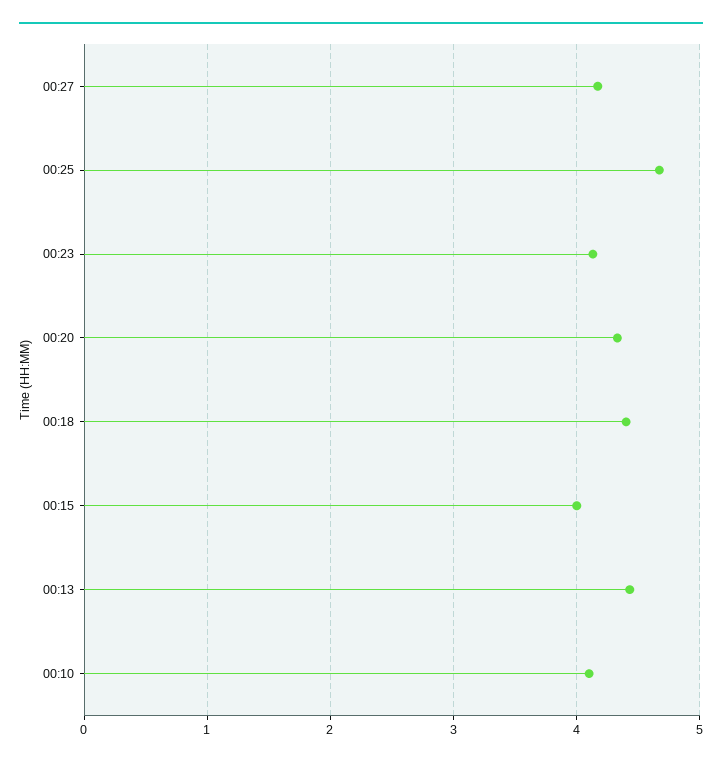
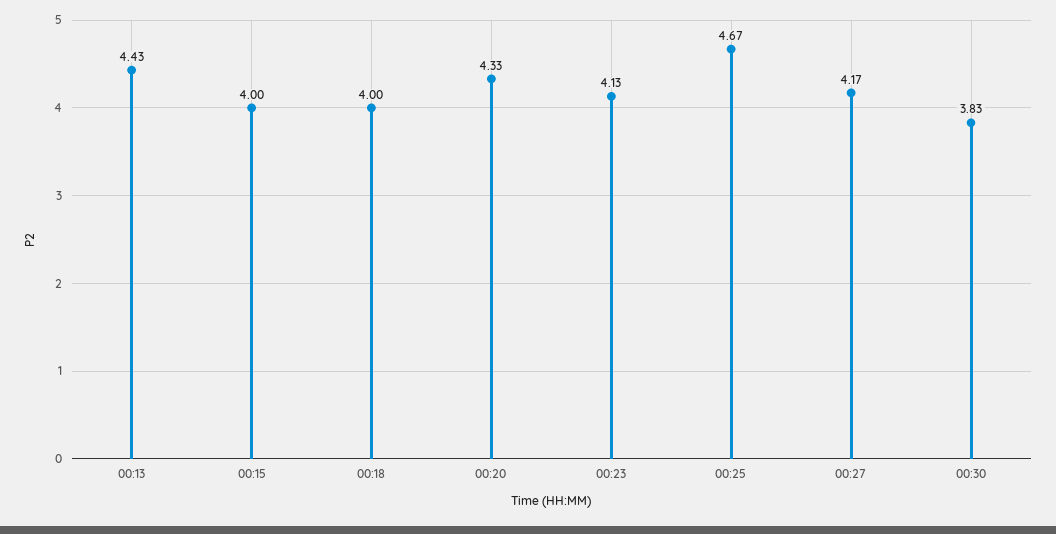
00:18: 4.4 -> 4
00:10: 4.1 -> none
00:30: none -> 3.83

